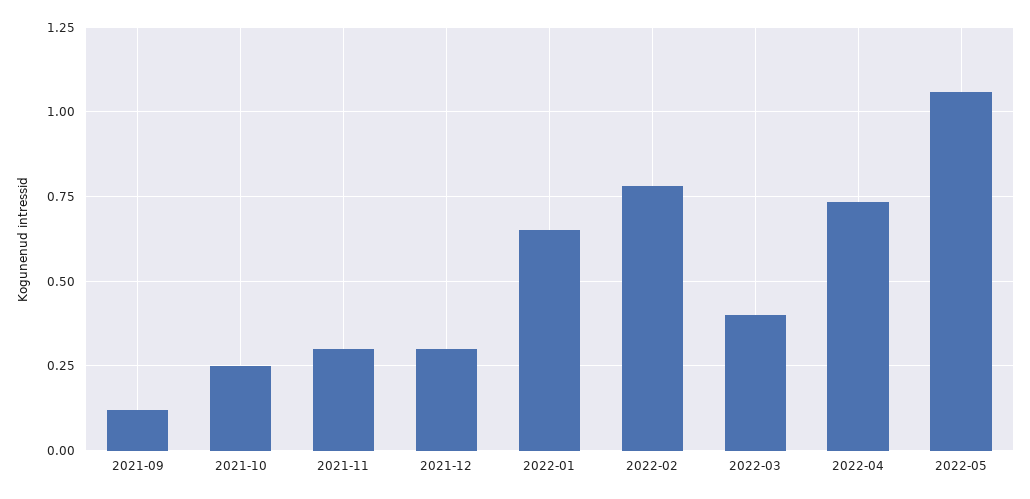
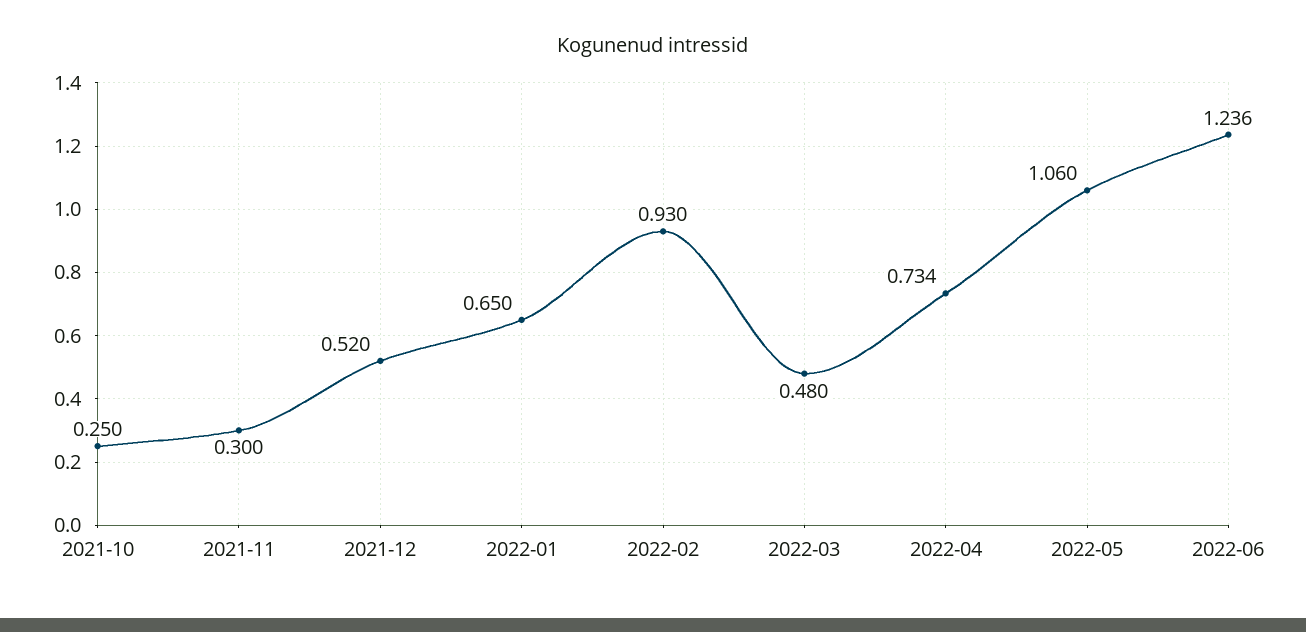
2021-09: 0.125 -> none
2021-12: 0.3 -> 0.52
2022-02: 0.775 -> 0.93
2022-03: 0.4 -> 0.48
2022-06: none -> 1.236

